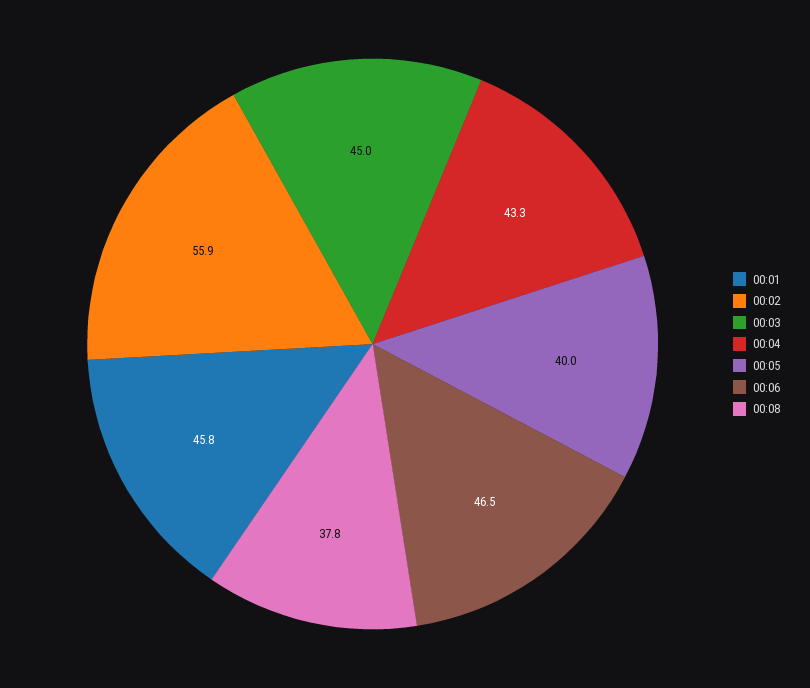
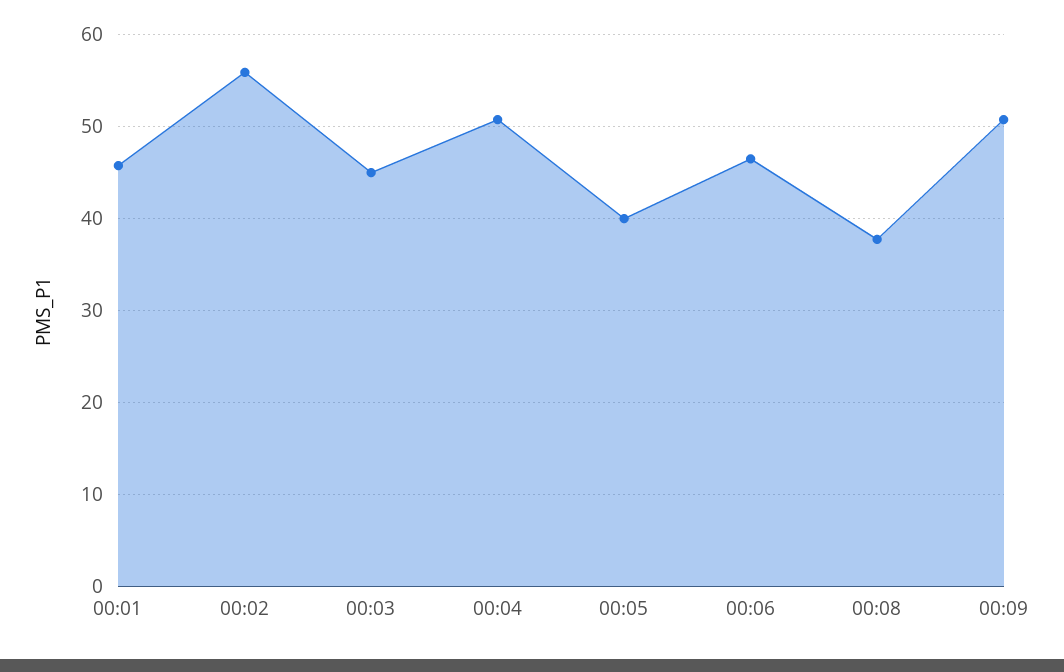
00:04: 43.3 -> 51
00:09: none -> 51

